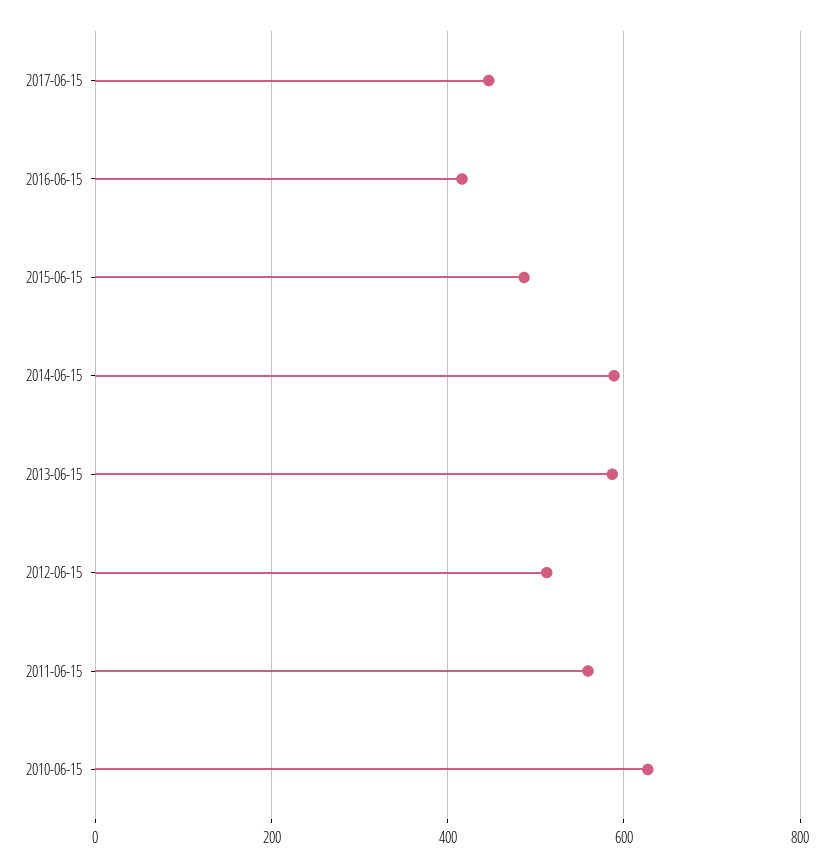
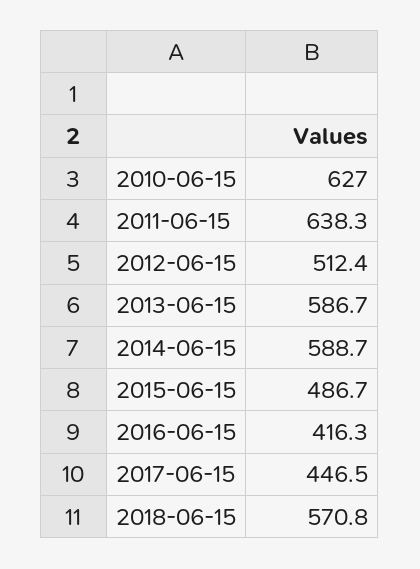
2011-06-15: 560 -> 638.3
2018-06-15: none -> 570.8

